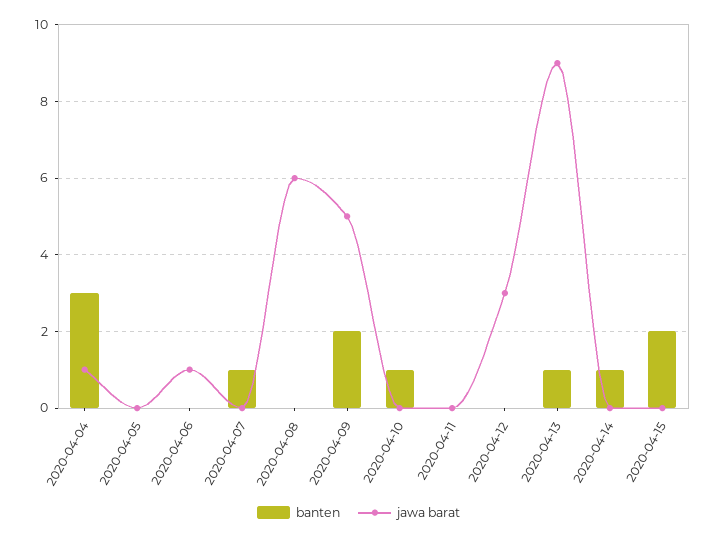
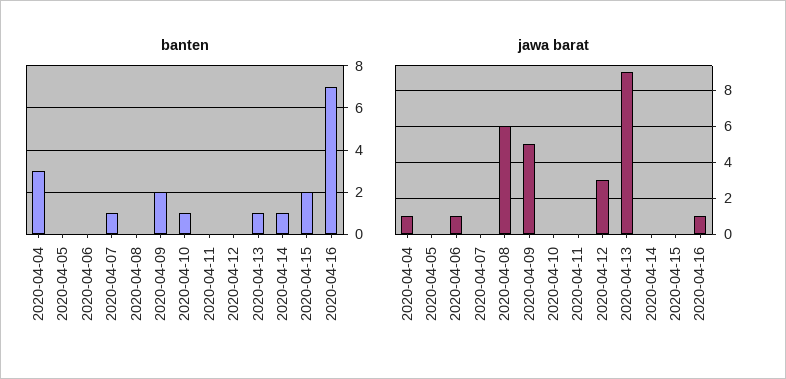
banten, 2020-04-16: none -> 7
jawa barat, 2020-04-16: none -> 1

